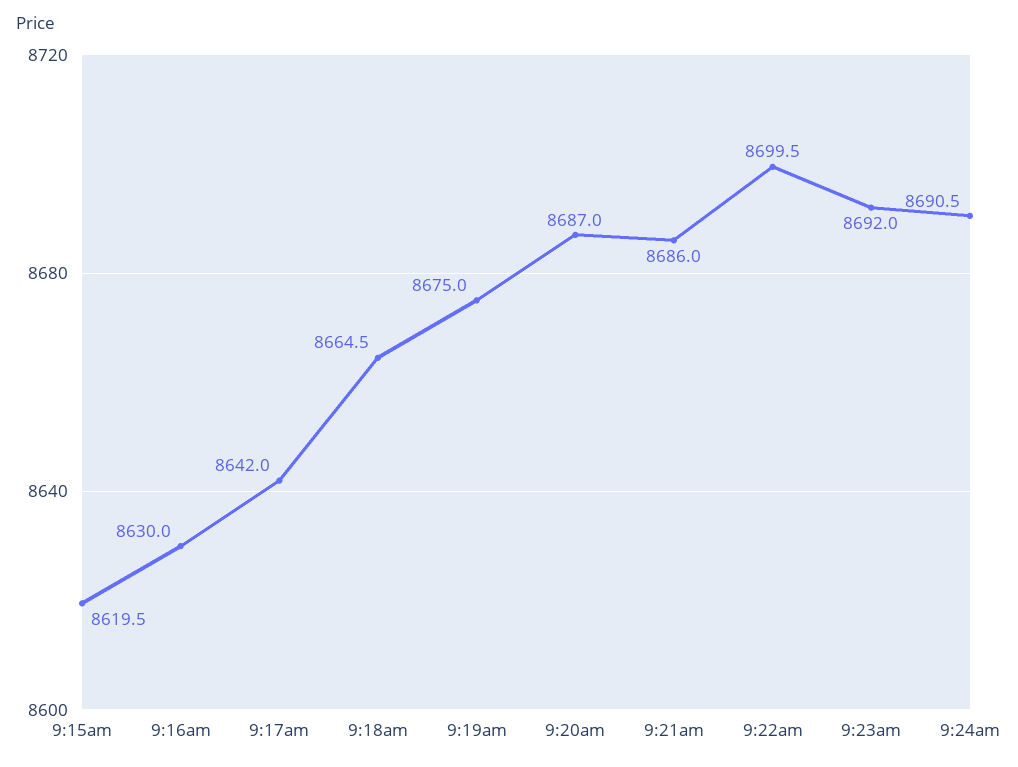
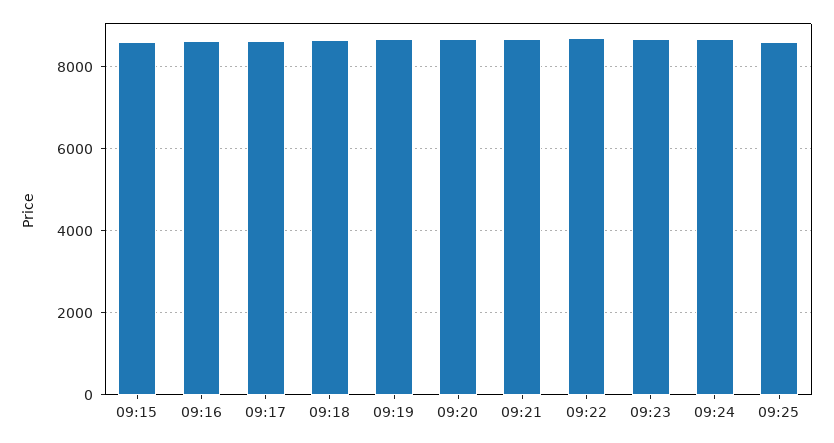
09:25: none -> 8600

